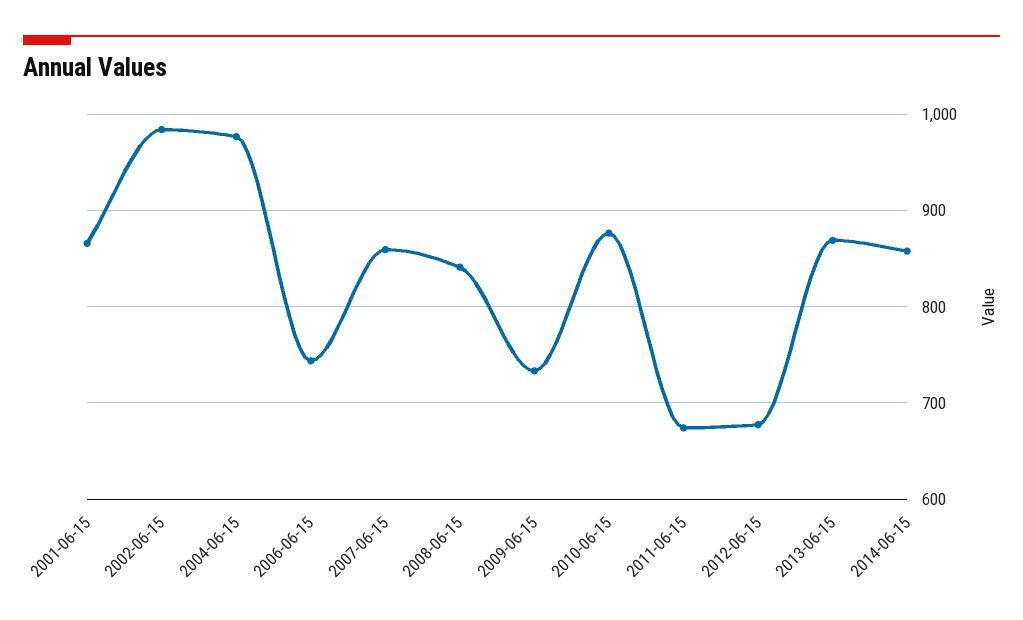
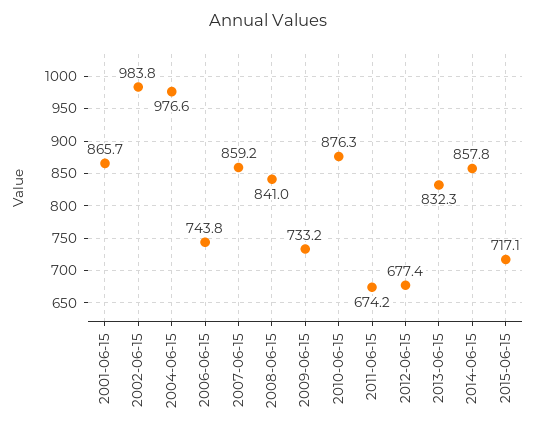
2013-06-15: 870 -> 832.3
2015-06-15: none -> 717.1

